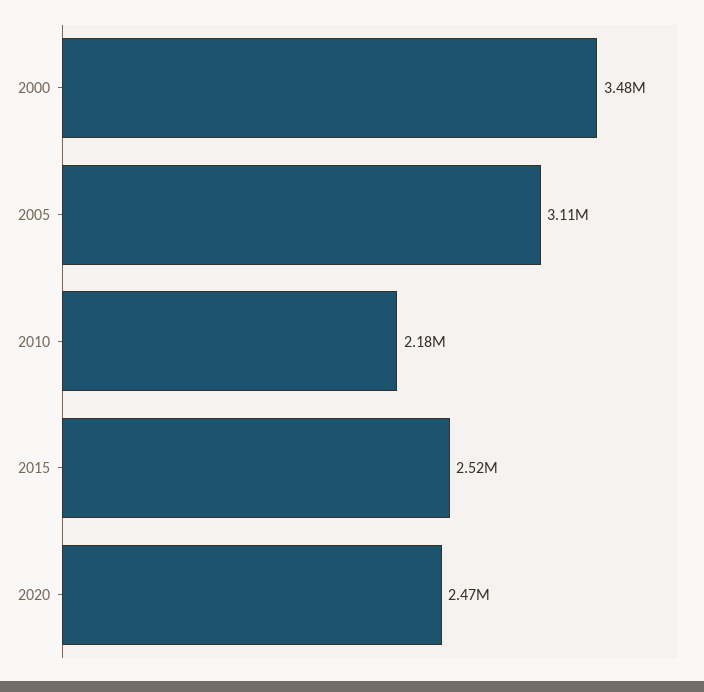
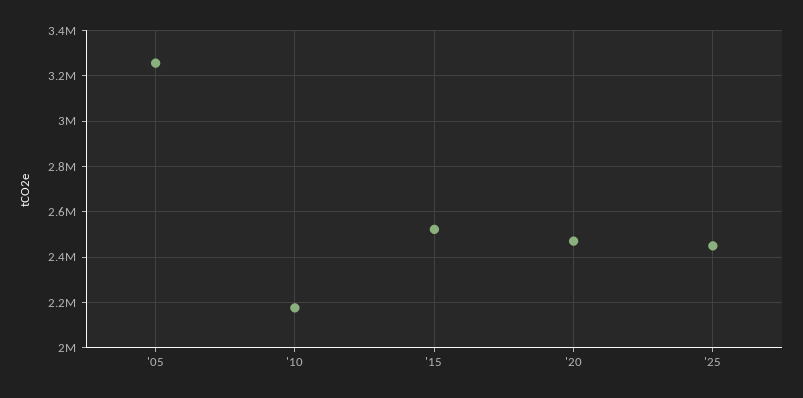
2000: 3480000 -> none
2005: 3110000 -> 3250000
'25: none -> 2450000

